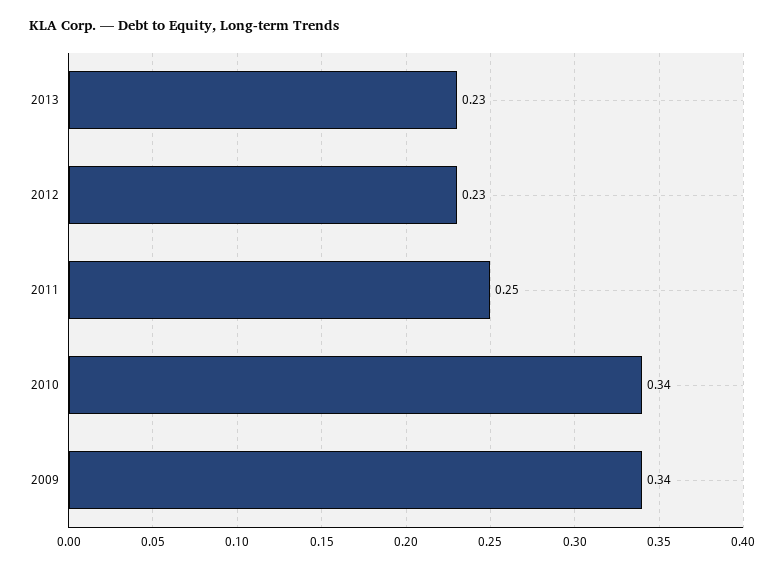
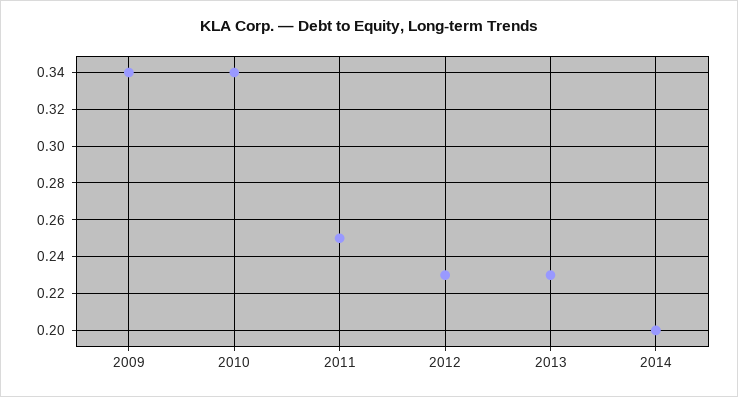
2014: none -> 0.2

